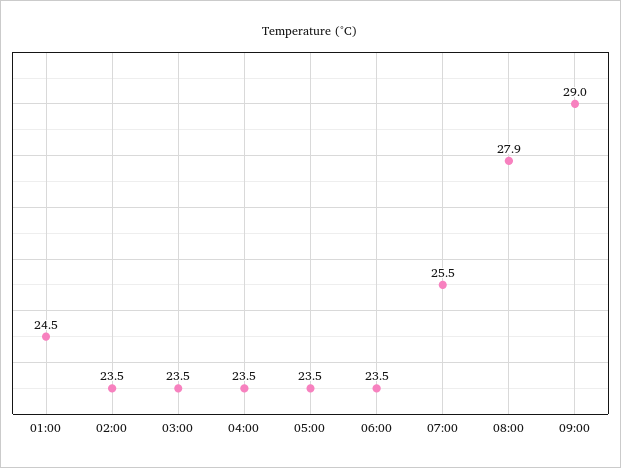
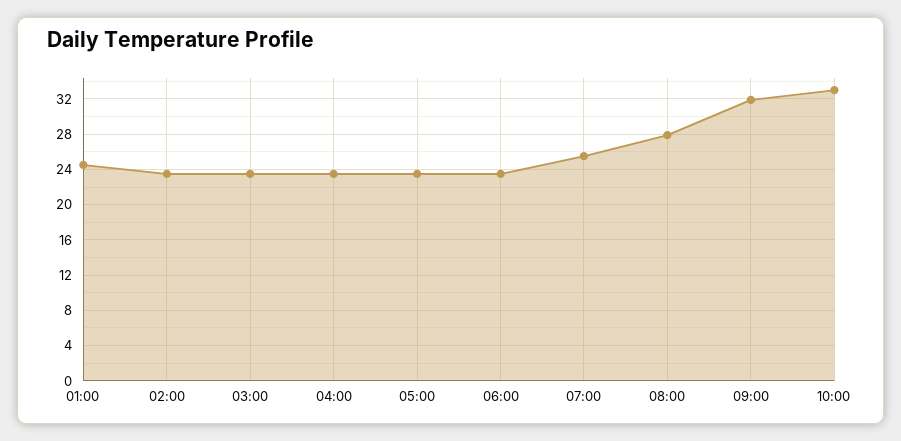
09:00: 29 -> 32
10:00: none -> 33

